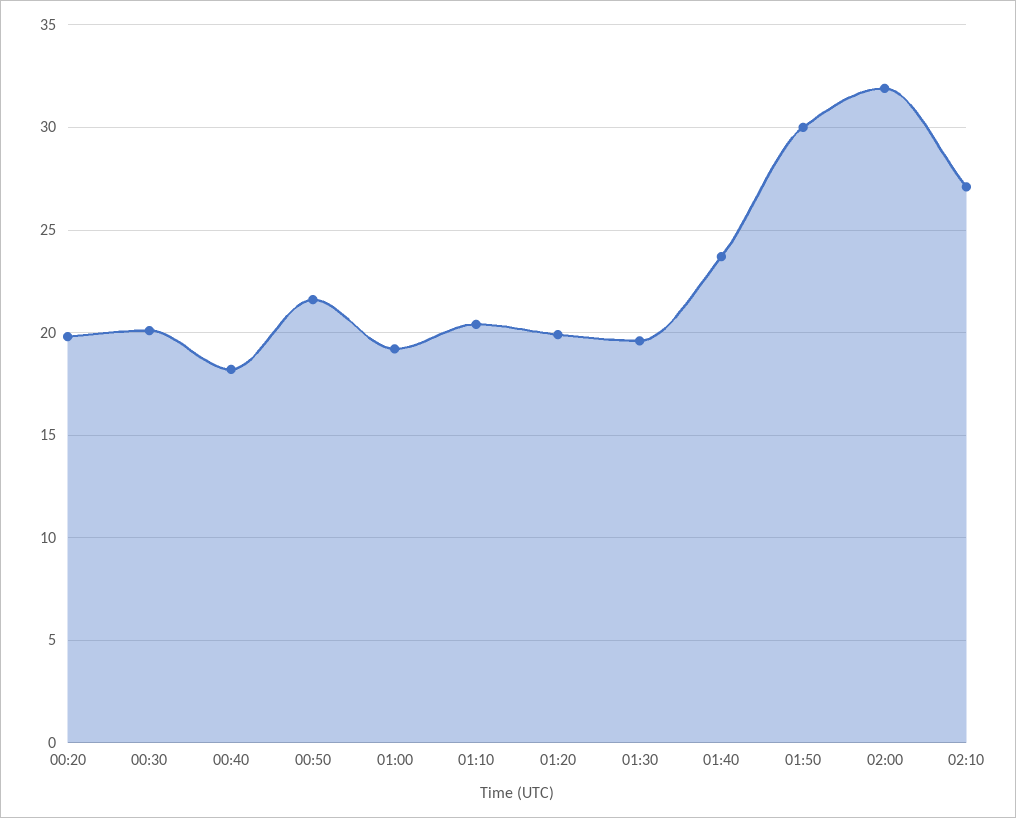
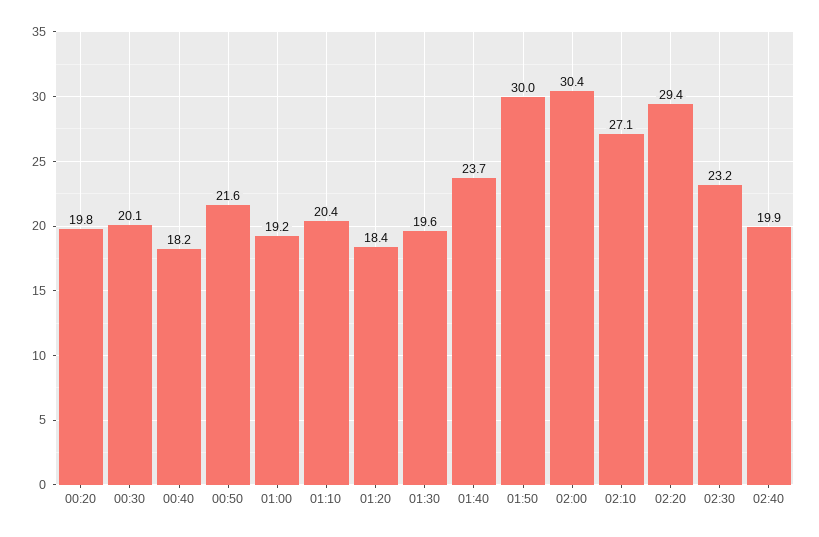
01:20: 20 -> 18.4
02:00: 32 -> 30.4
02:20: none -> 29.4
02:30: none -> 23.2
02:40: none -> 19.9

